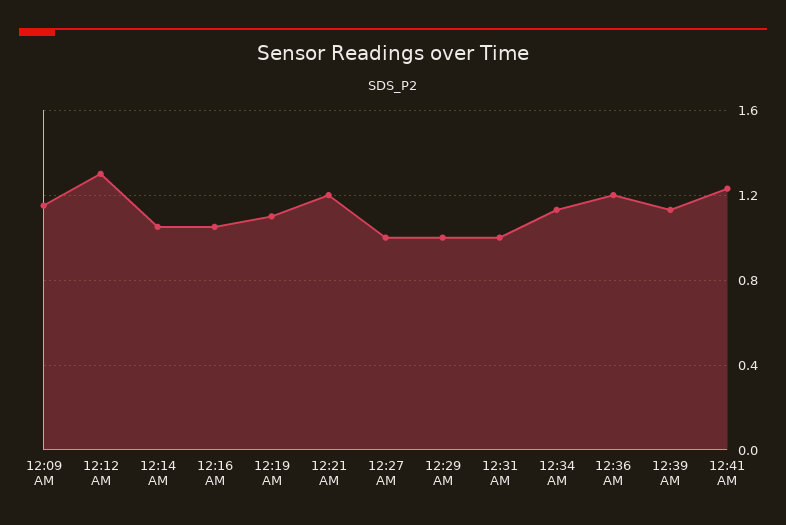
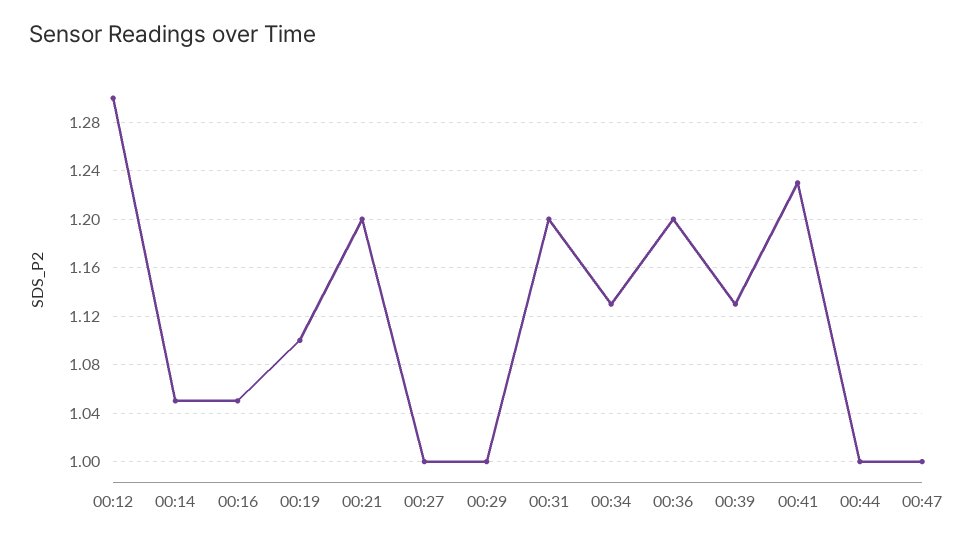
12:09 AM: 1.15 -> none
12:31 AM: 1 -> 1.2
00:44: none -> 1
00:47: none -> 1

